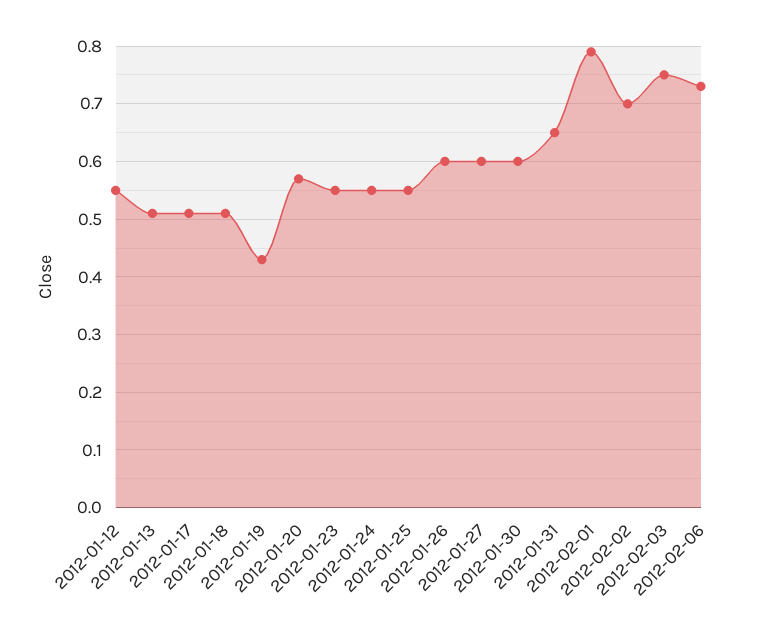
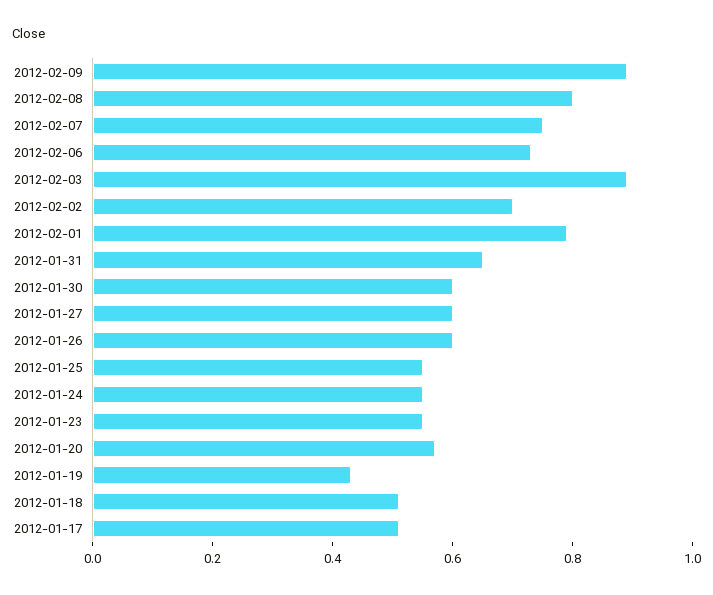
2012-01-12: 0.55 -> none
2012-01-13: 0.5 -> none
2012-02-03: 0.75 -> 0.9
2012-02-09: none -> 0.9
2012-02-08: none -> 0.8
2012-02-07: none -> 0.75

